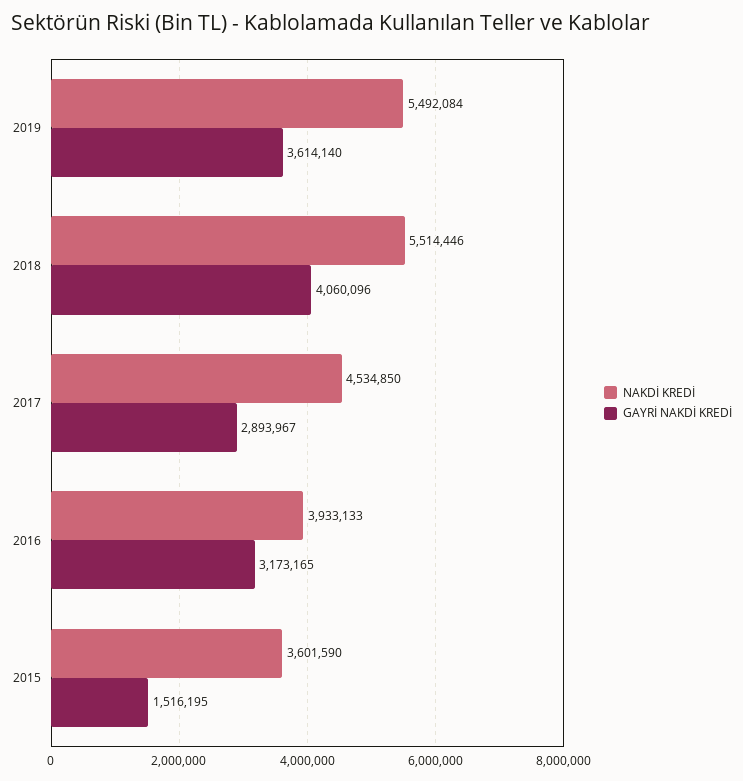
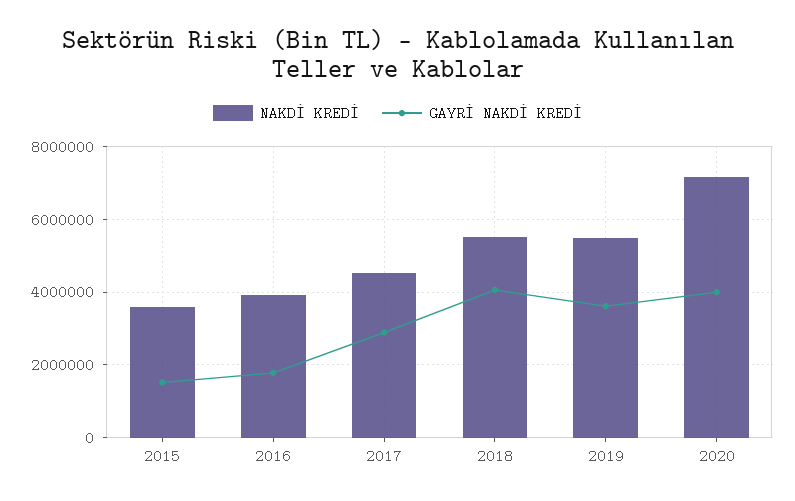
GAYRİ NAKDİ KREDİ, 2016: 3173165 -> 1800000
NAKDİ KREDİ, 2020: none -> 7200000
GAYRİ NAKDİ KREDİ, 2020: none -> 4000000

